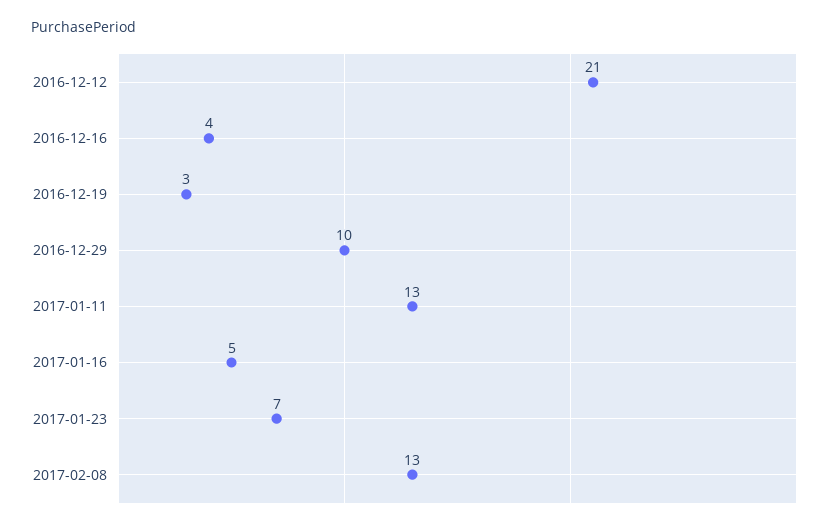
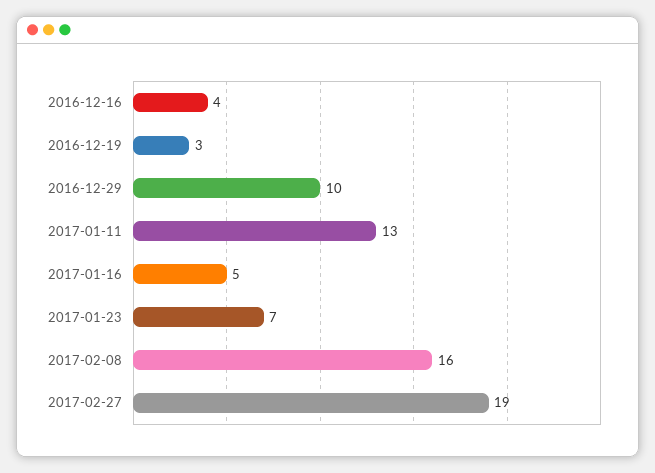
2016-12-12: 21 -> none
2017-02-08: 13 -> 16
2017-02-27: none -> 19

